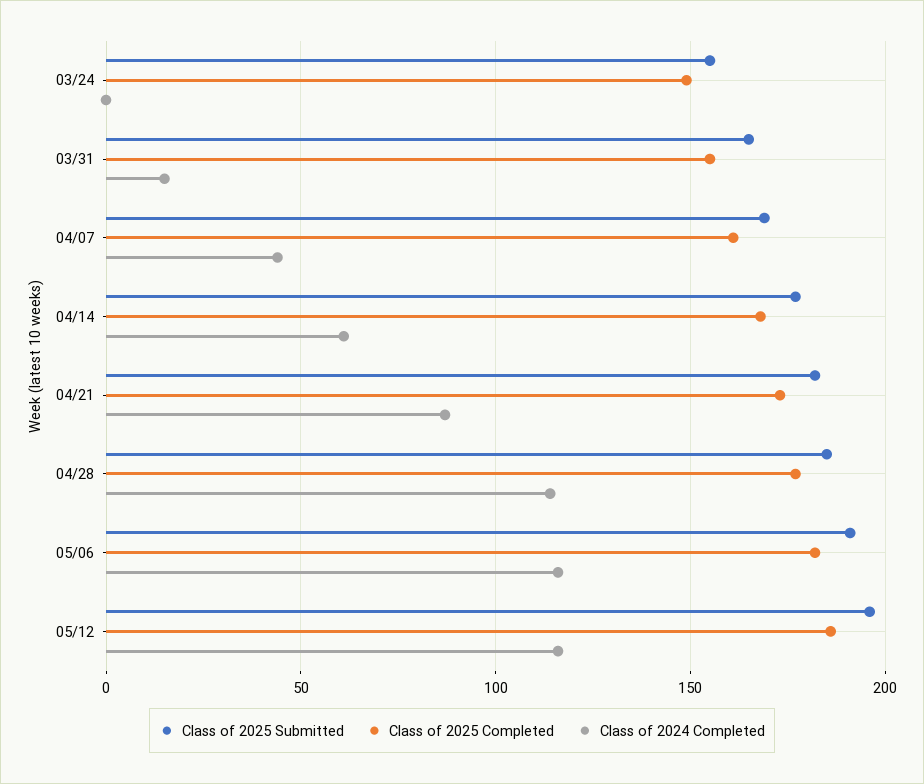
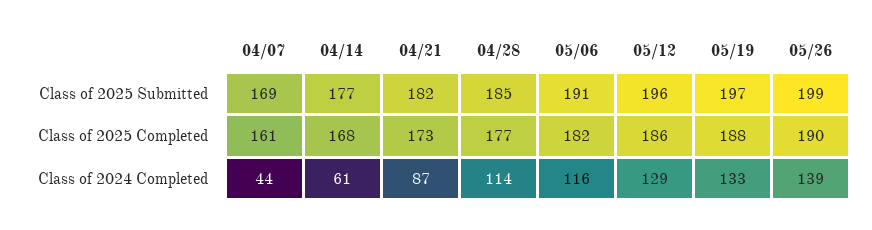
Class of 2025 Submitted, 03/24: 155 -> none
Class of 2025 Completed, 03/24: 150 -> none
Class of 2024 Completed, 03/24: 0 -> none
Class of 2025 Submitted, 03/31: 165 -> none
Class of 2025 Completed, 03/31: 155 -> none
Class of 2024 Completed, 03/31: 15 -> none
Class of 2024 Completed, 05/12: 115 -> 129
Class of 2025 Submitted, 05/19: none -> 197
Class of 2025 Submitted, 05/26: none -> 199
Class of 2025 Completed, 05/19: none -> 188
Class of 2025 Completed, 05/26: none -> 190
Class of 2024 Completed, 05/19: none -> 133
Class of 2024 Completed, 05/26: none -> 139

